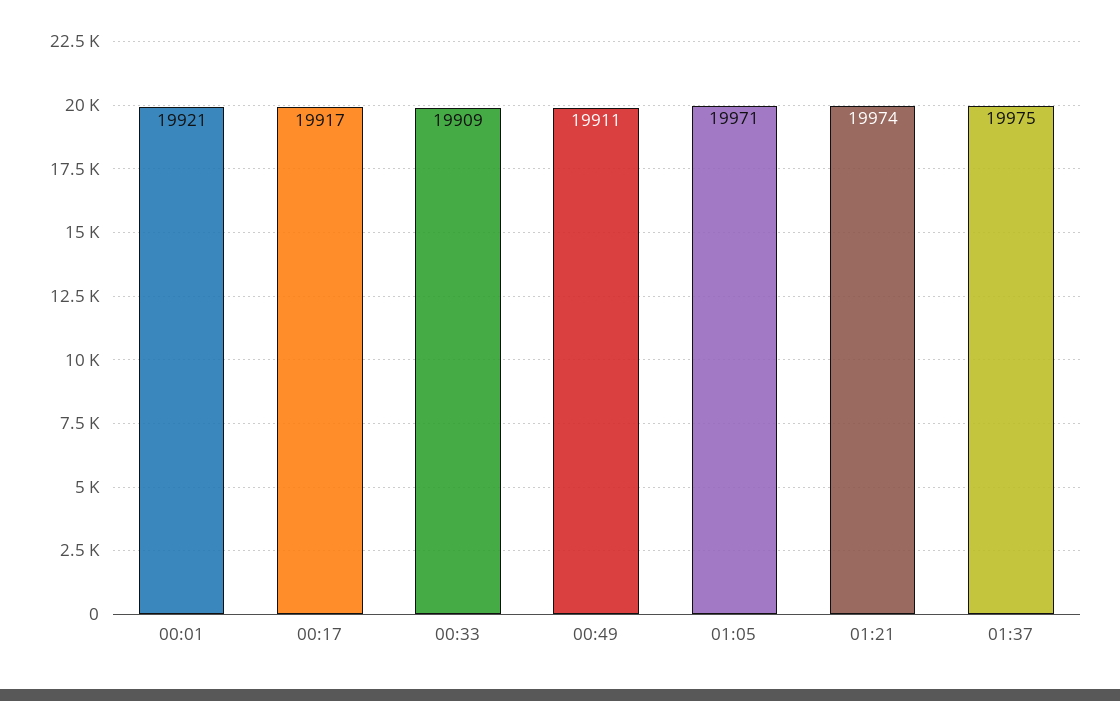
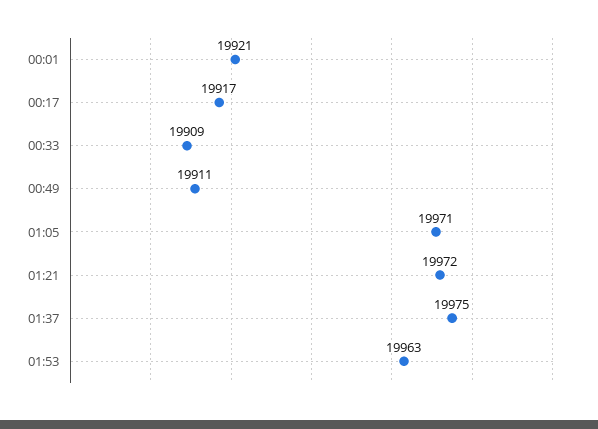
01:21: 19974 -> 19972
01:53: none -> 19963

